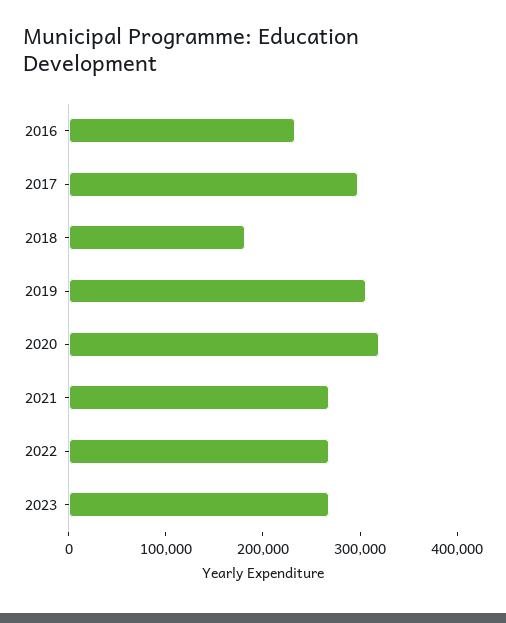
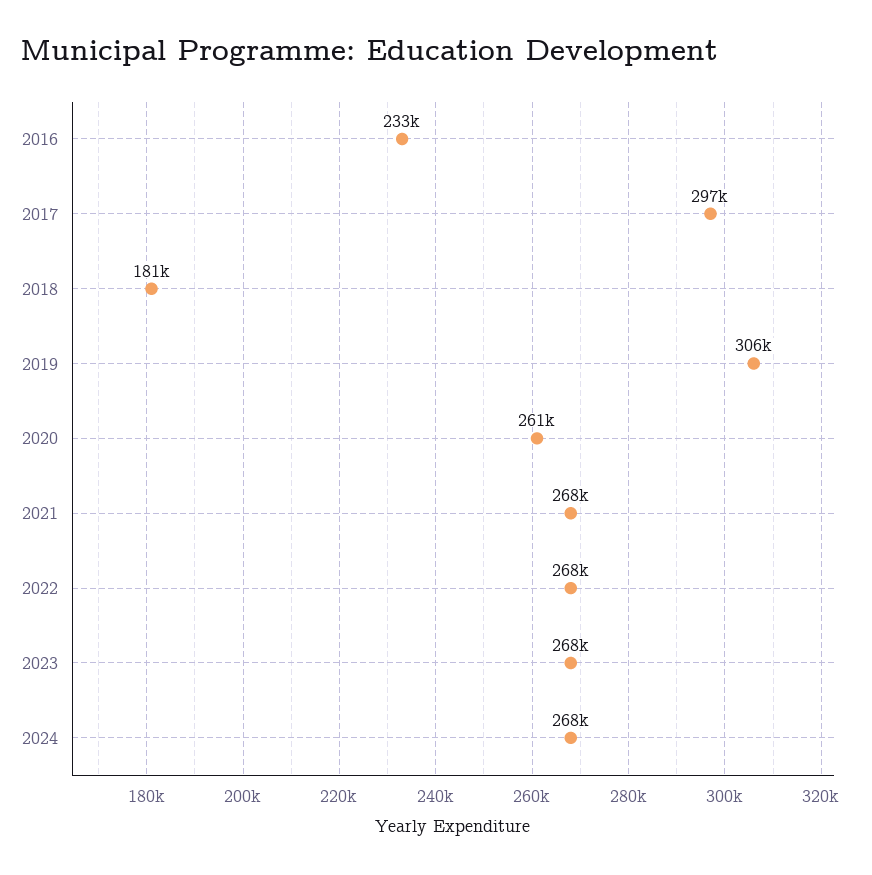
2020: 320000 -> 261000
2024: none -> 268000

